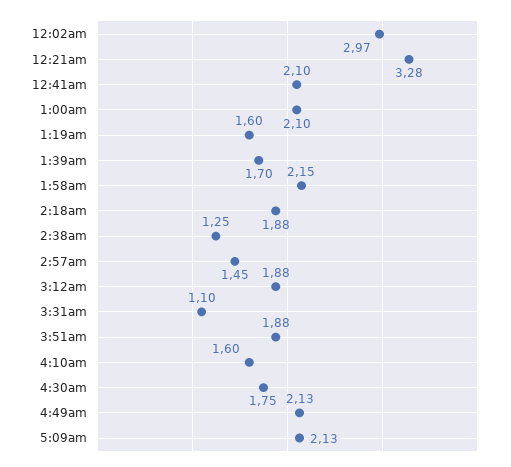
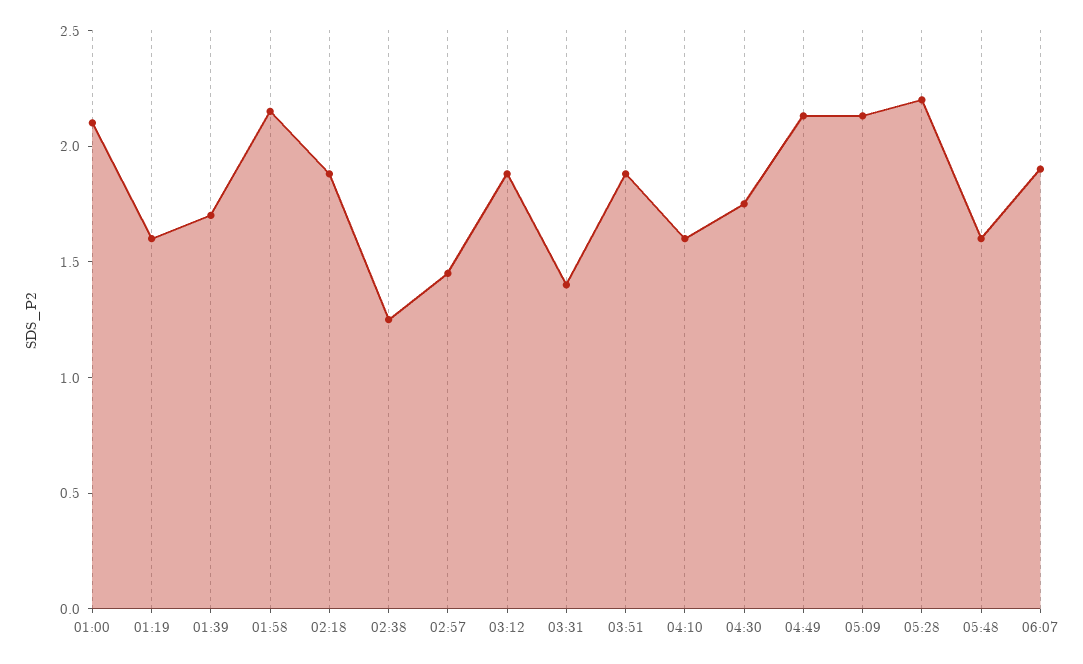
12:02am: 2.97 -> none
12:21am: 3.28 -> none
12:41am: 2.1 -> none
3:31am: 1.1 -> 1.4
05:28: none -> 2.2
05:48: none -> 1.6
06:07: none -> 1.9

